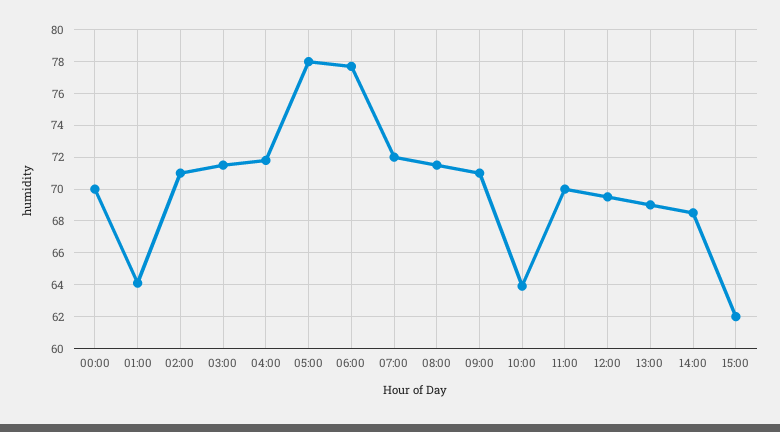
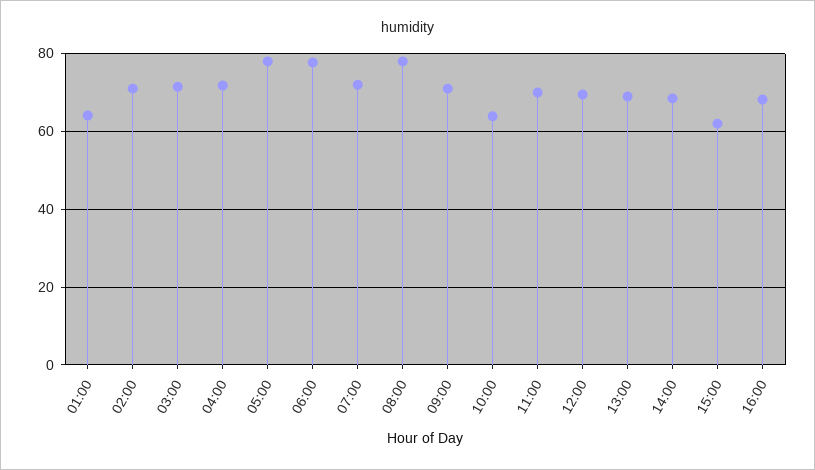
00:00: 70 -> none
08:00: 71.5 -> 78
16:00: none -> 68

